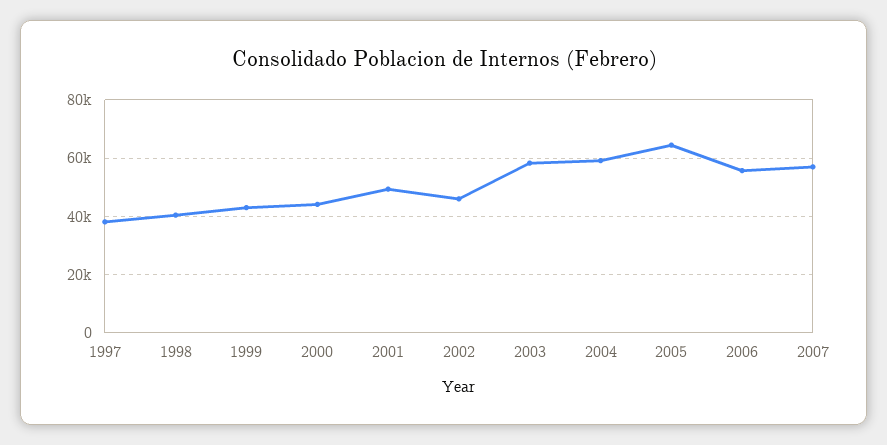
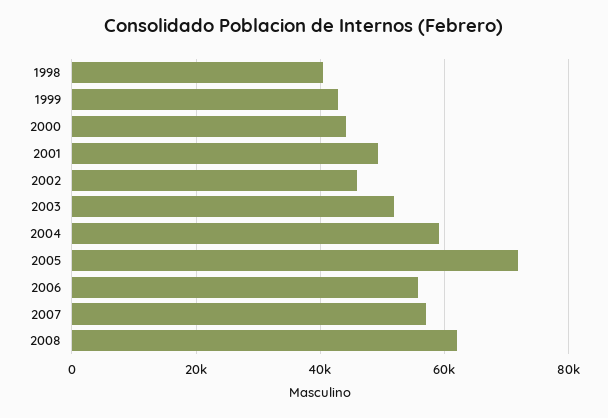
1997: 37500 -> none
2003: 57500 -> 52000
2005: 65000 -> 72000
2008: none -> 62000

